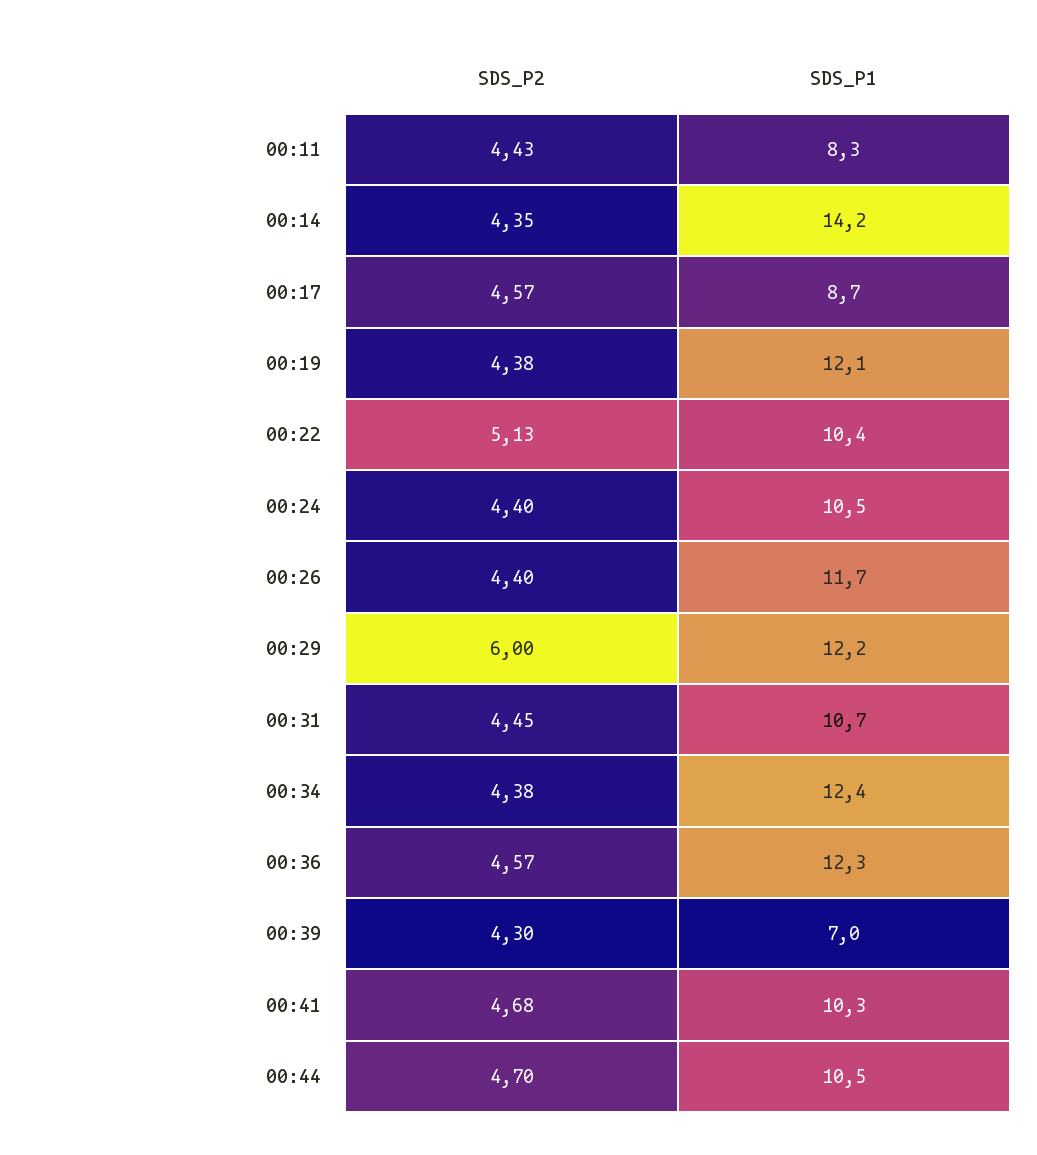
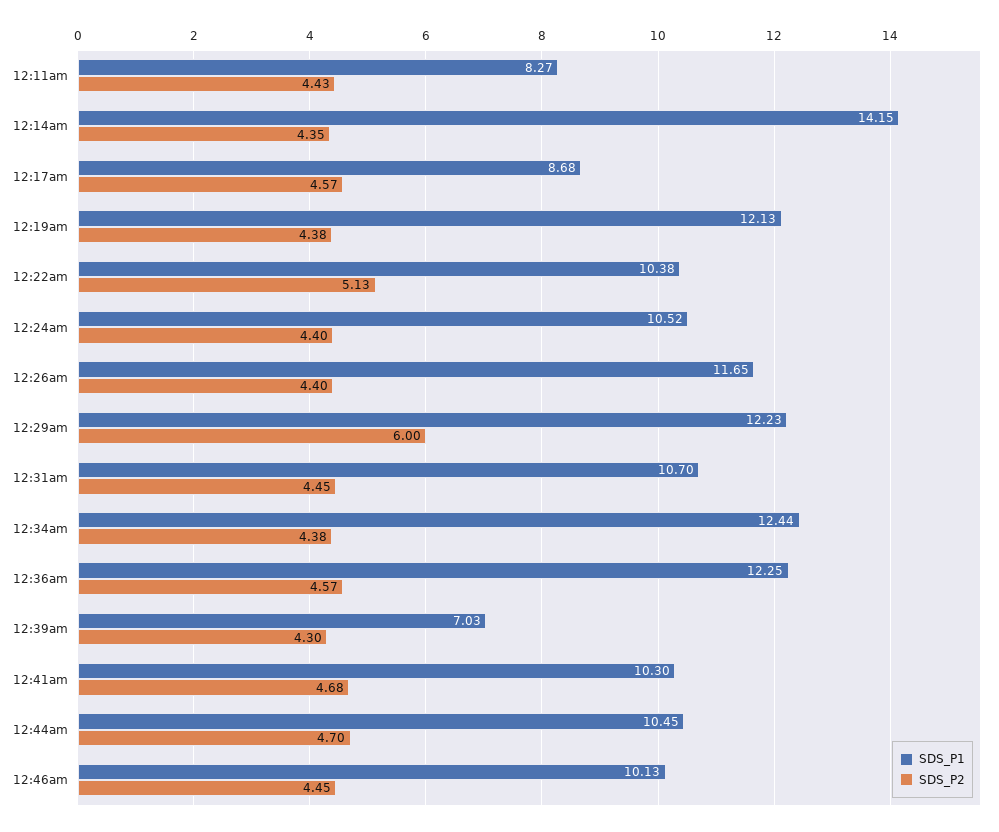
SDS_P1, 12:46am: none -> 10.13
SDS_P2, 12:46am: none -> 4.45

